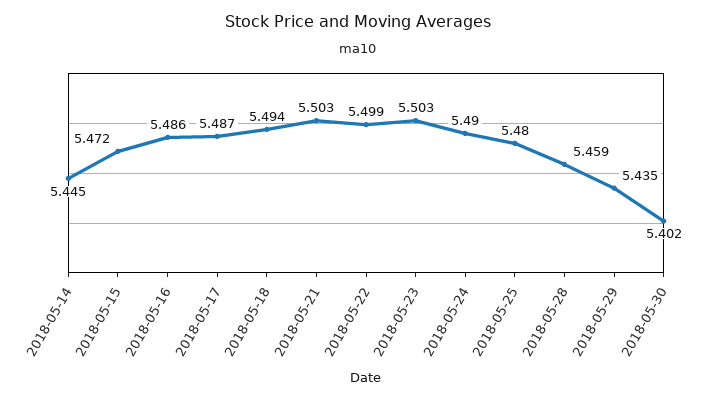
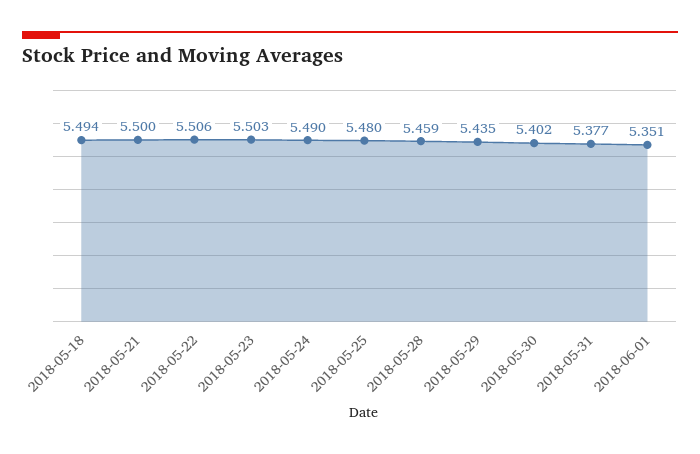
2018-05-14: 5.445 -> none
2018-05-15: 5.472 -> none
2018-05-16: 5.486 -> none
2018-05-17: 5.487 -> none
2018-05-21: 5.503 -> 5.5
2018-05-22: 5.499 -> 5.506
2018-05-31: none -> 5.377
2018-06-01: none -> 5.351

